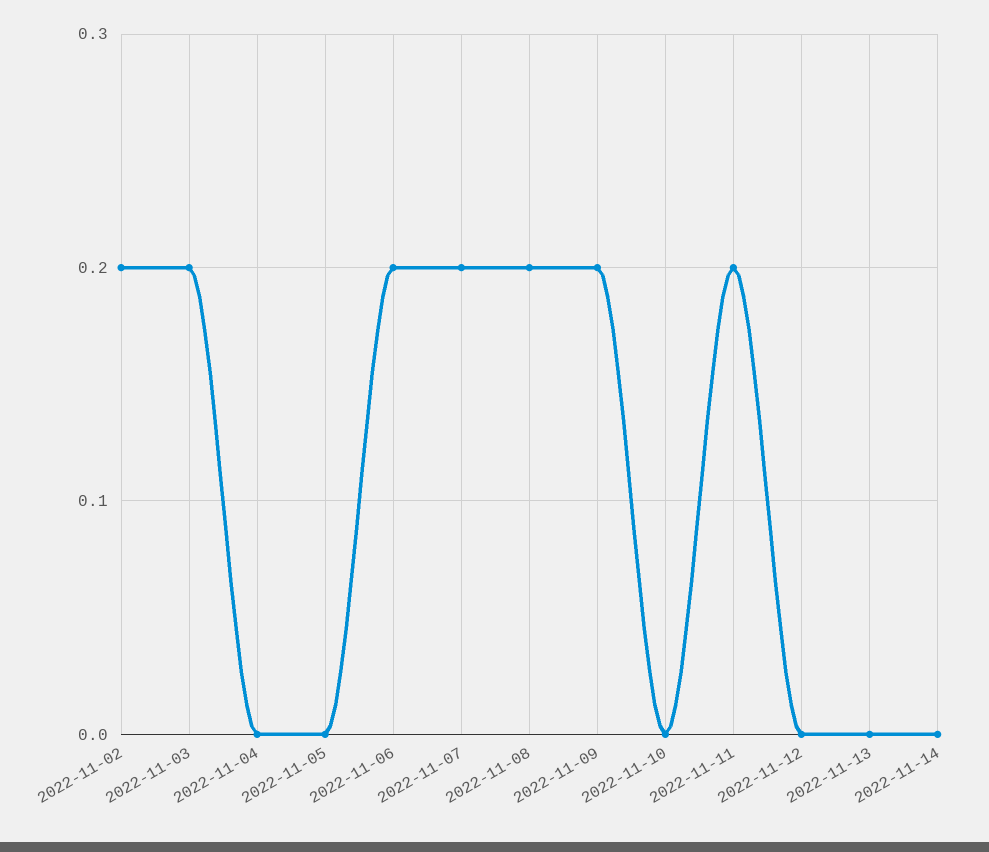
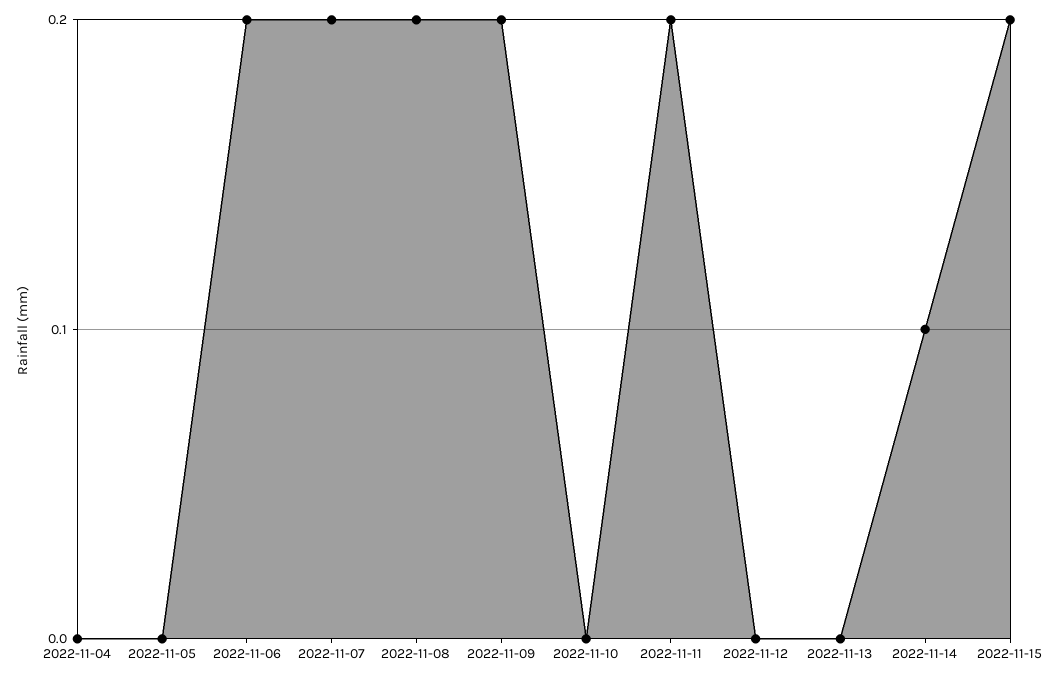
2022-11-02: 0.2 -> none
2022-11-03: 0.2 -> none
2022-11-14: 0 -> 0.1
2022-11-15: none -> 0.2

